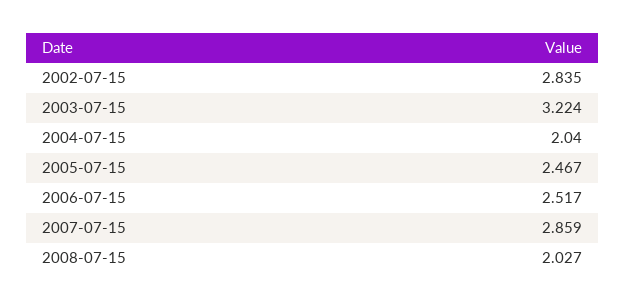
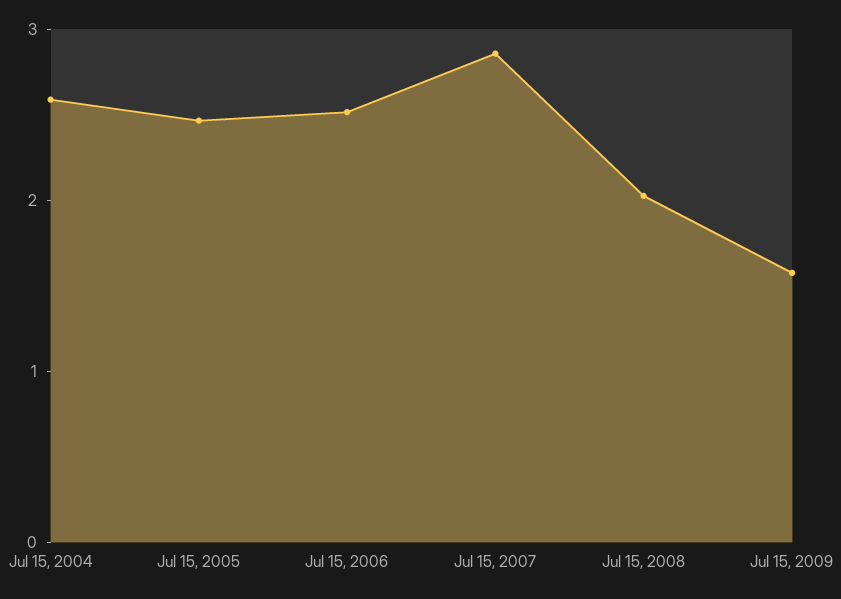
2002-07-15: 2.835 -> none
2003-07-15: 3.224 -> none
2004-07-15: 2.04 -> 2.6
Jul 15, 2009: none -> 1.6

